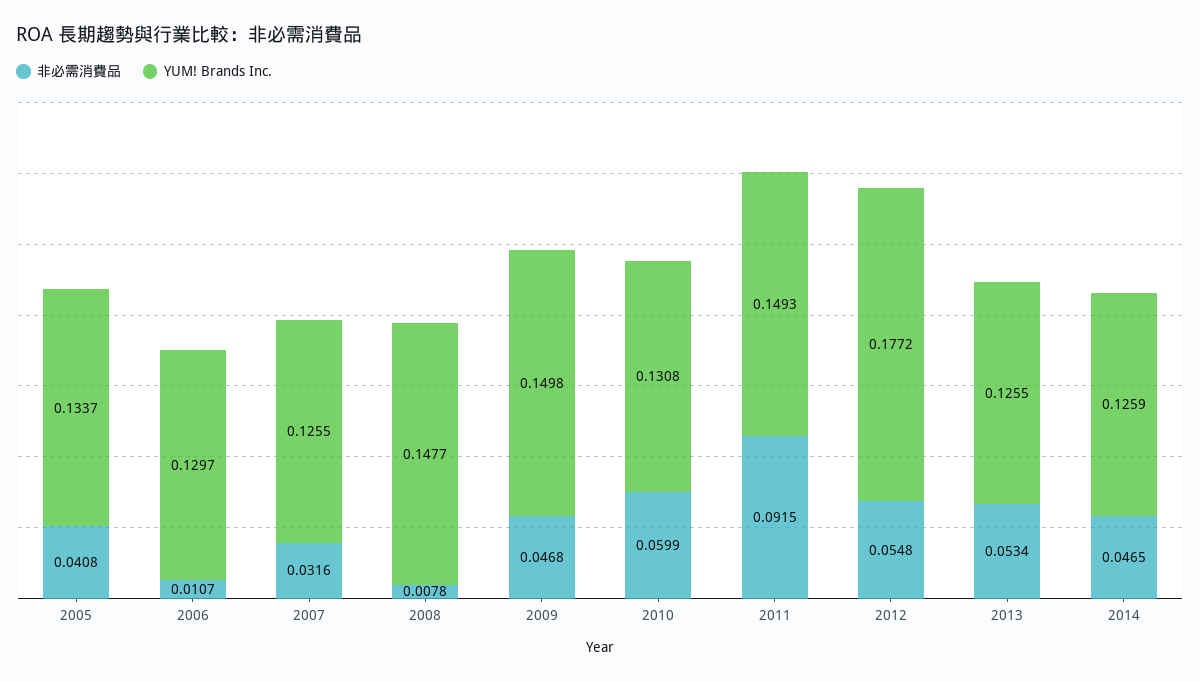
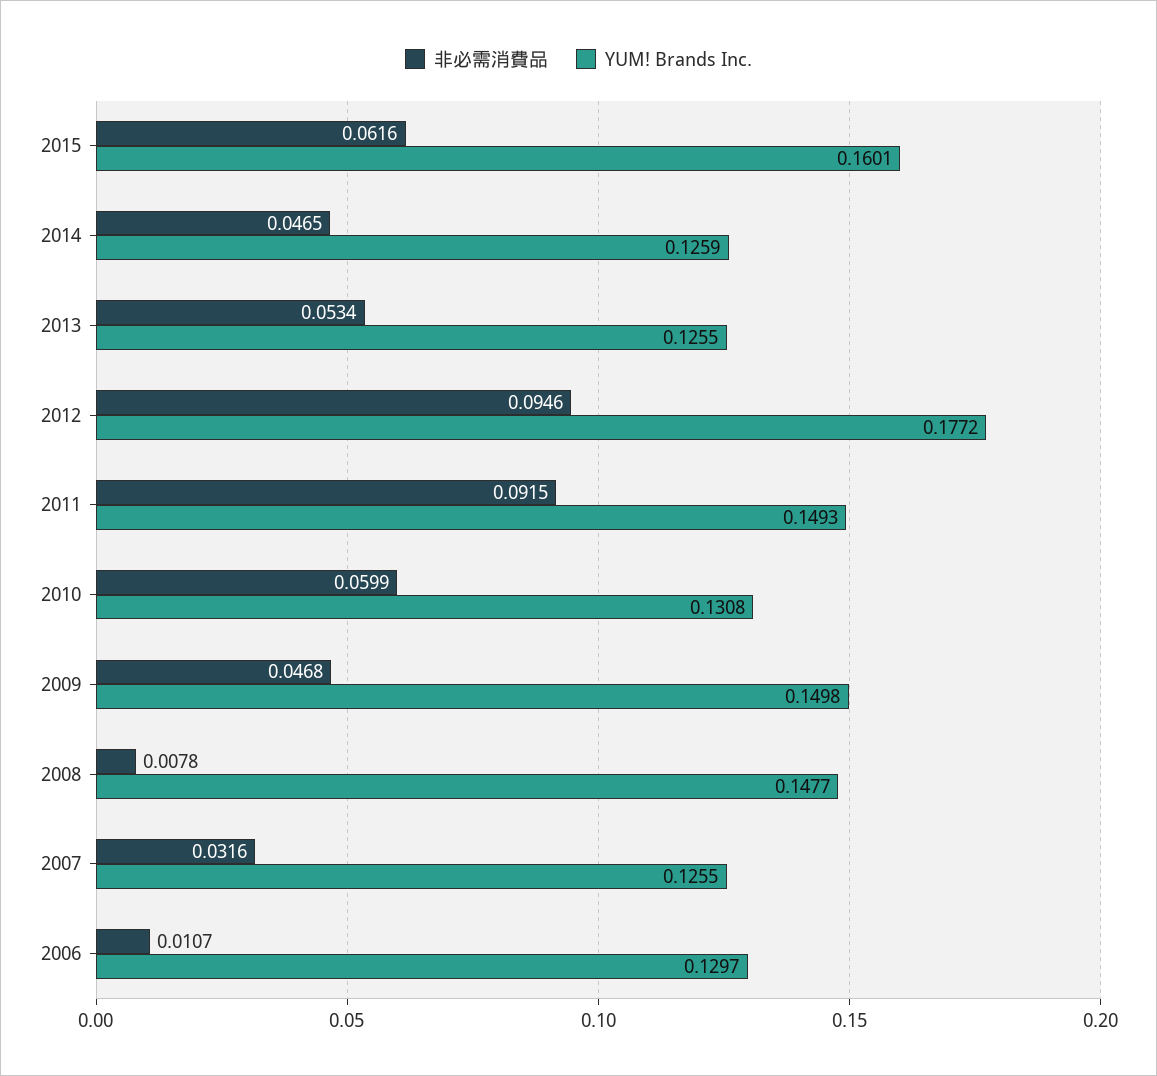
非必需消費品, 2005: 0.0408 -> none
YUM! Brands Inc., 2005: 0.1337 -> none
非必需消費品, 2012: 0.0548 -> 0.0946
非必需消費品, 2015: none -> 0.0616
YUM! Brands Inc., 2015: none -> 0.1601

